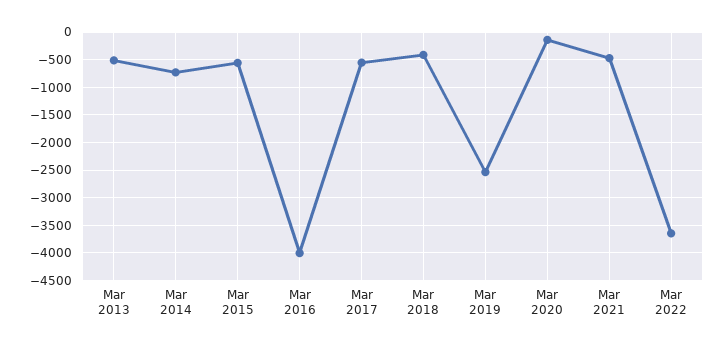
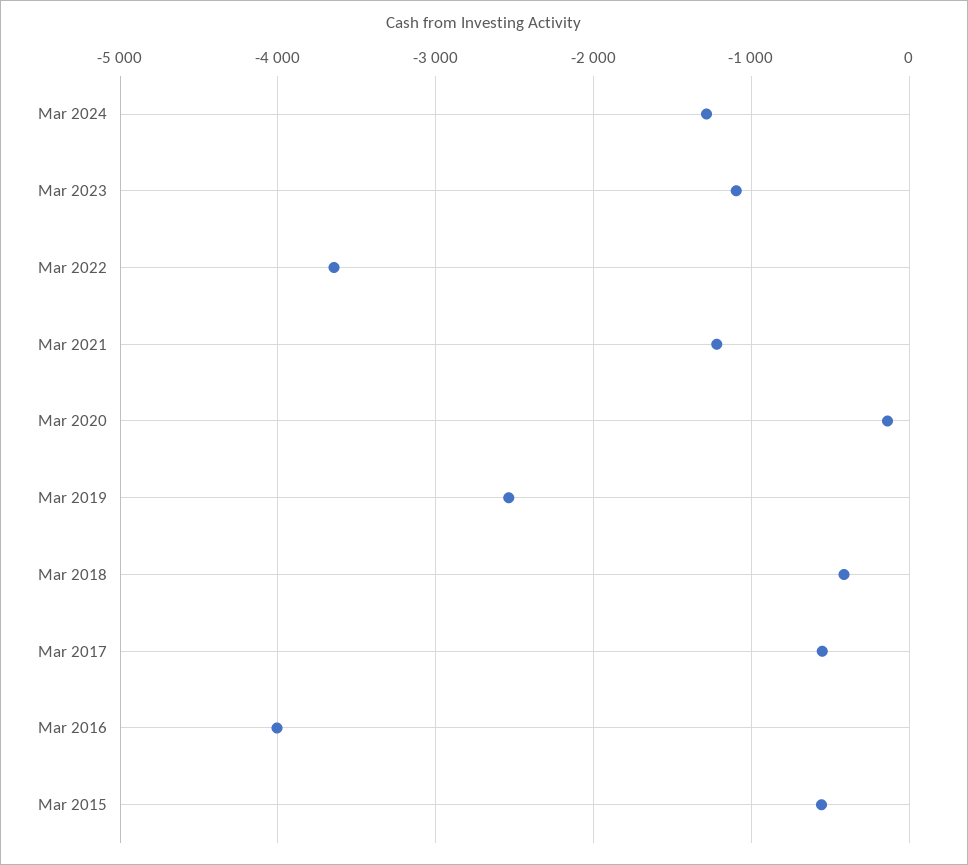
Mar 2013: -500 -> none
Mar 2014: -750 -> none
Mar 2021: -500 -> -1200
Mar 2024: none -> -1300
Mar 2023: none -> -1100

